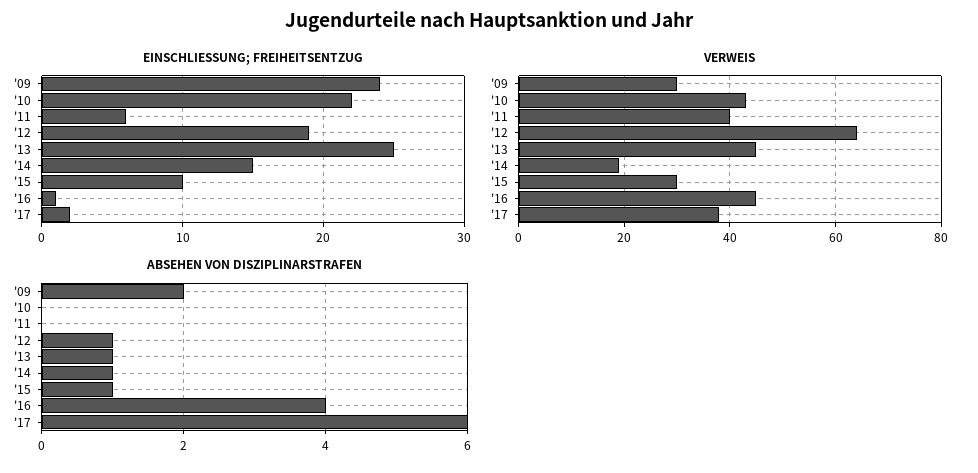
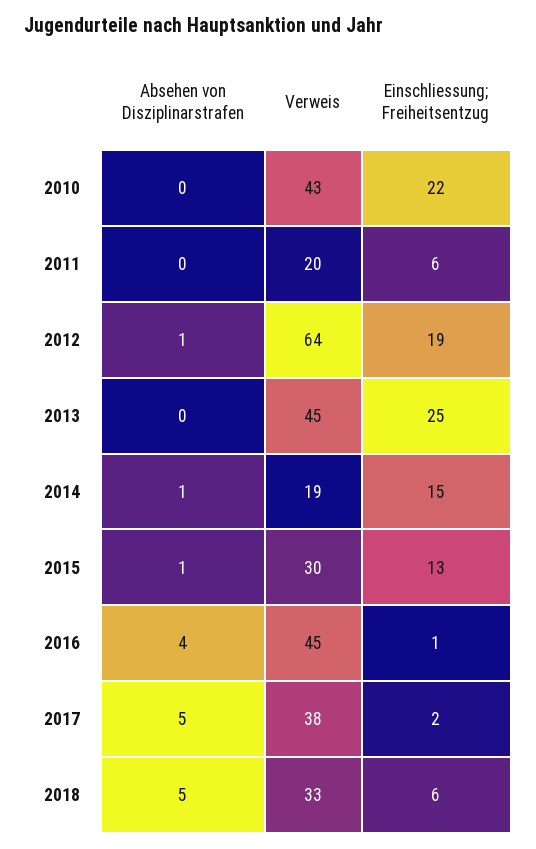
EINSCHLIESSUNG; FREIHEITSENTZUG, '09: 24 -> none
EINSCHLIESSUNG; FREIHEITSENTZUG, '15: 10 -> 13
VERWEIS, '09: 30 -> none
VERWEIS, '11: 40 -> 20
ABSEHEN VON DISZIPLINARSTRAFEN, '09: 2 -> none
ABSEHEN VON DISZIPLINARSTRAFEN, '13: 1 -> 0
ABSEHEN VON DISZIPLINARSTRAFEN, '17: 6 -> 5
ABSEHEN VON DISZIPLINARSTRAFEN, 2018: none -> 5
VERWEIS, 2018: none -> 33
EINSCHLIESSUNG; FREIHEITSENTZUG, 2018: none -> 6

